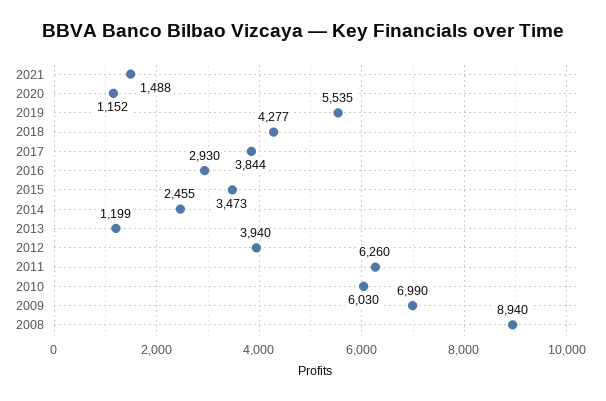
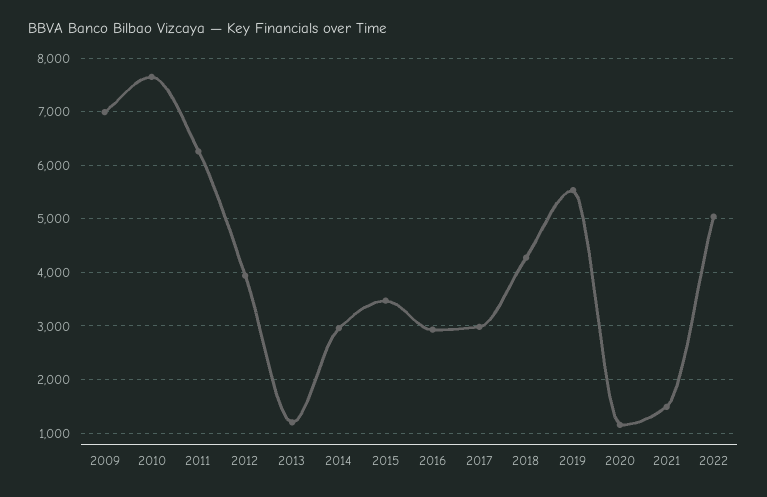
2017: 3844 -> 3000
2014: 2455 -> 3000
2010: 6030 -> 7600
2008: 8940 -> none
2022: none -> 5000

